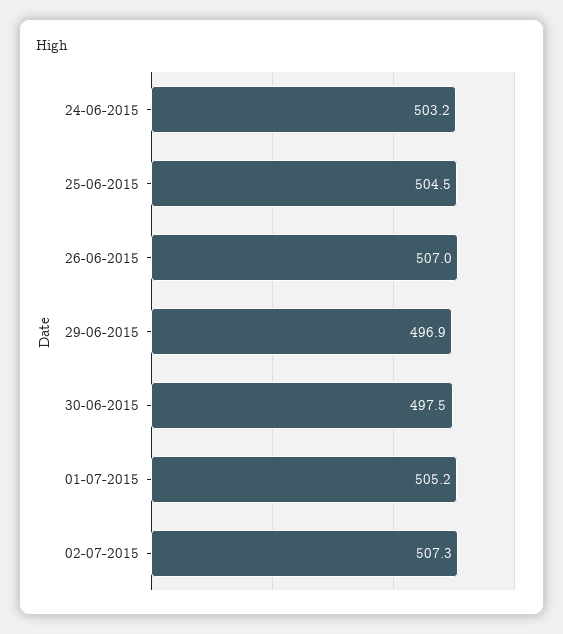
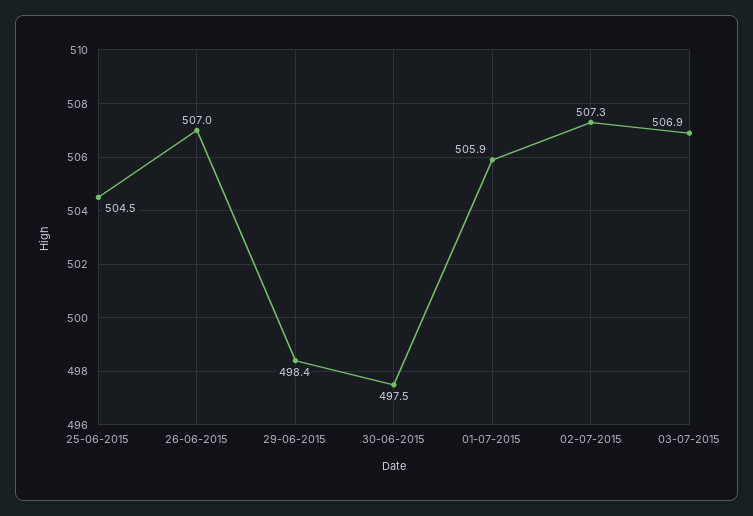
24-06-2015: 503.2 -> none
29-06-2015: 496.9 -> 498.4
01-07-2015: 505.2 -> 505.9
03-07-2015: none -> 506.9

